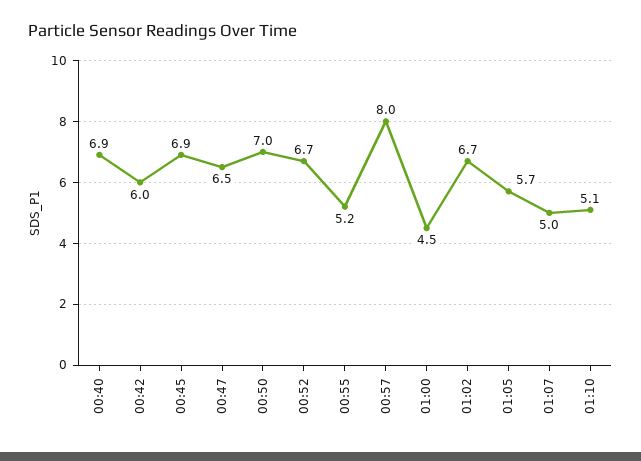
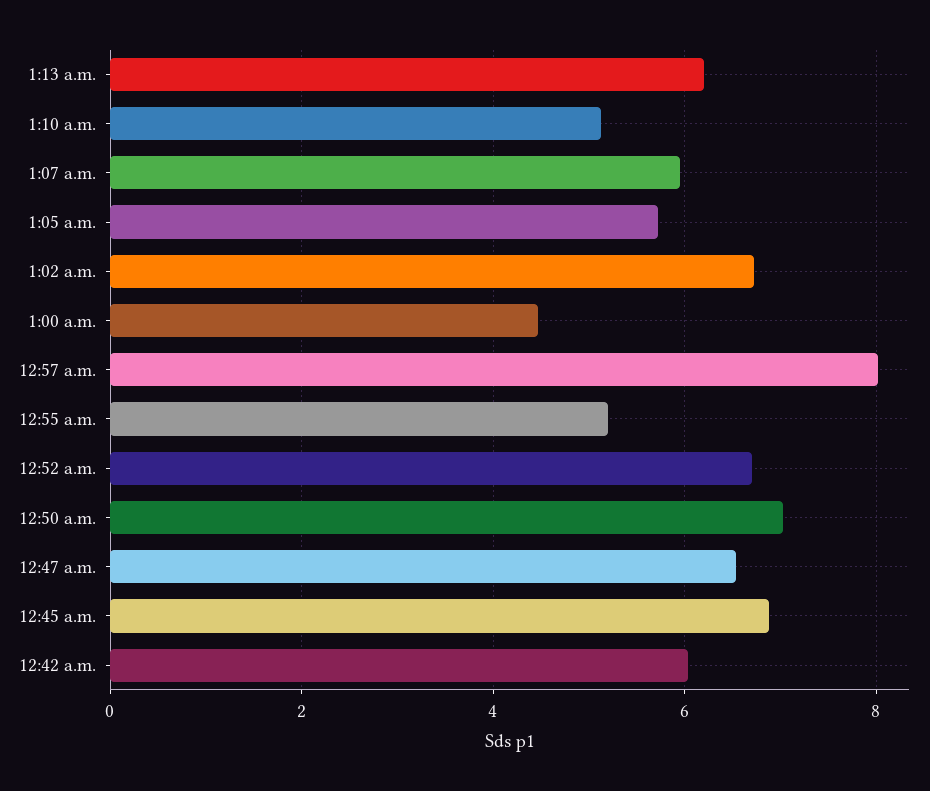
00:40: 6.9 -> none
01:07: 5 -> 6
1:13 a.m.: none -> 6.2

